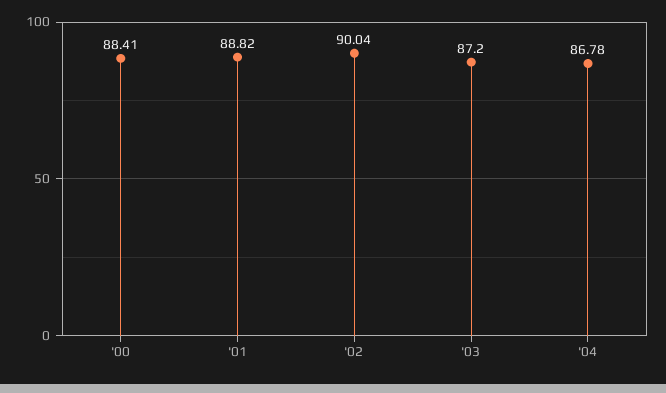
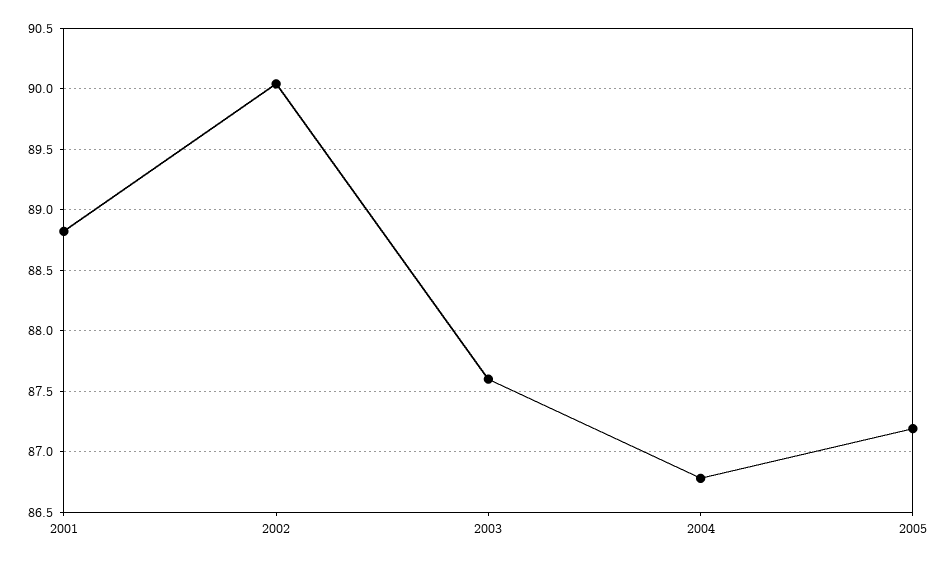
'00: 88.41 -> none
'03: 87.2 -> 87.6
2005: none -> 87.2

